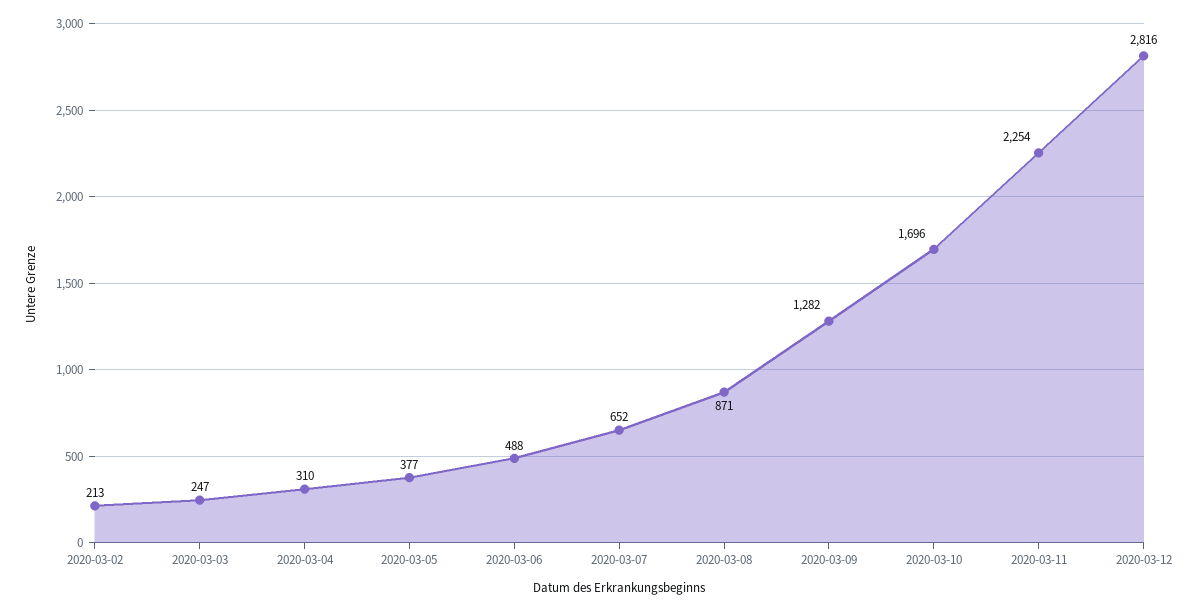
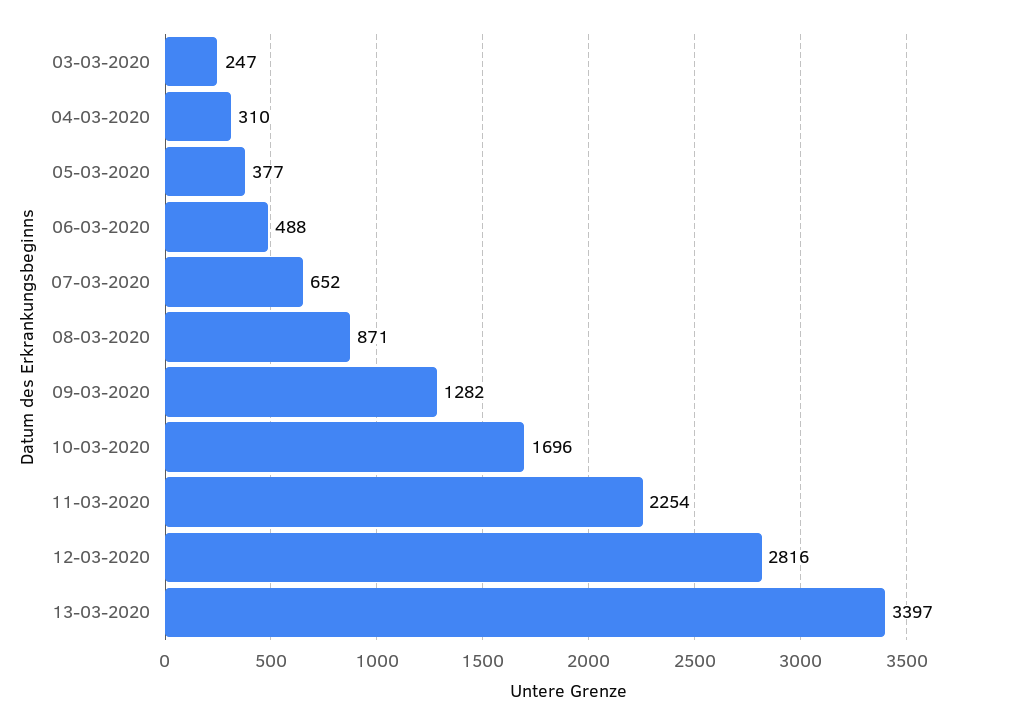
2020-03-02: 213 -> none
13-03-2020: none -> 3397

